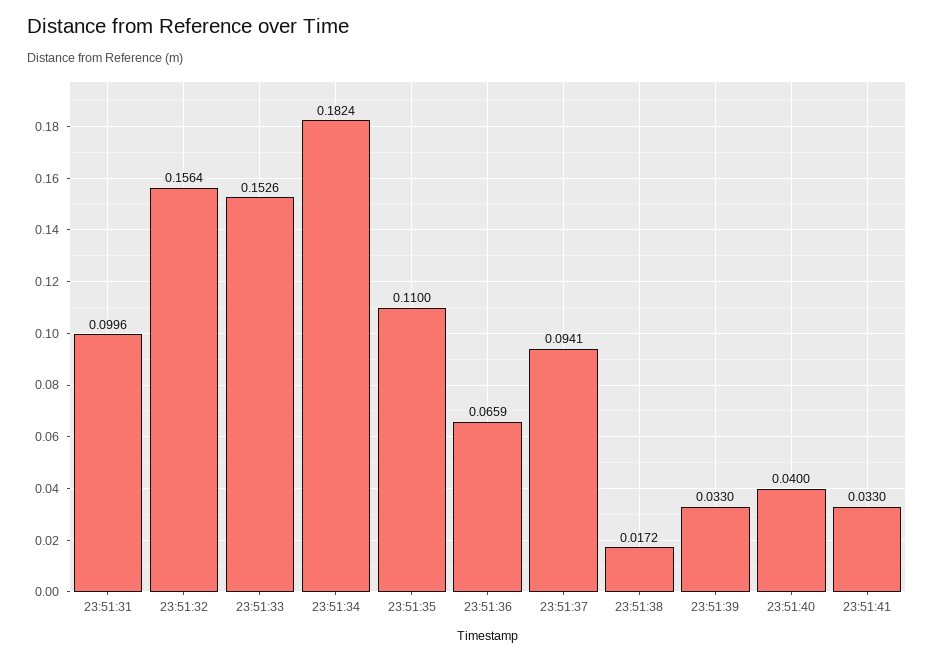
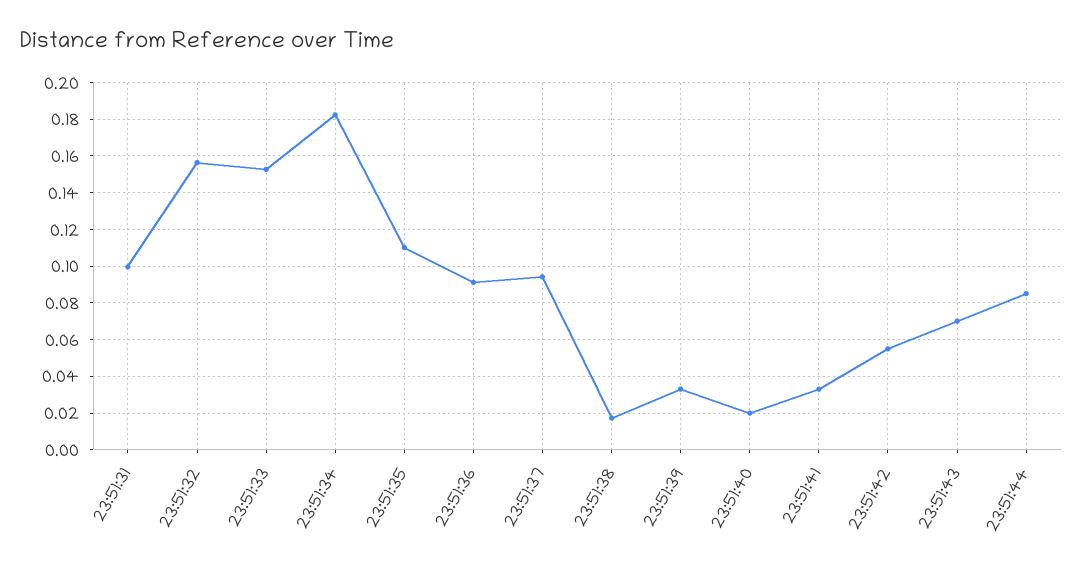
23:51:36: 0.0659 -> 0.09
23:51:40: 0.04 -> 0.02
23:51:42: none -> 0.055
23:51:43: none -> 0.07
23:51:44: none -> 0.085

